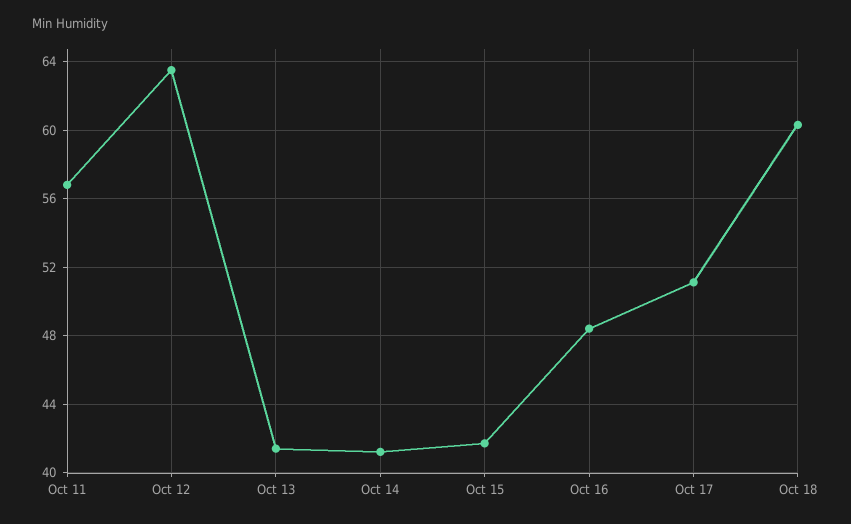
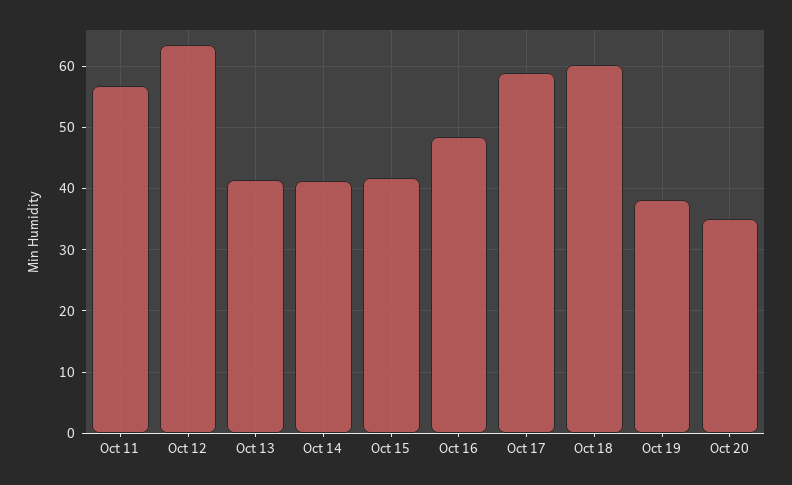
Oct 17: 51 -> 59
Oct 19: none -> 38
Oct 20: none -> 35

